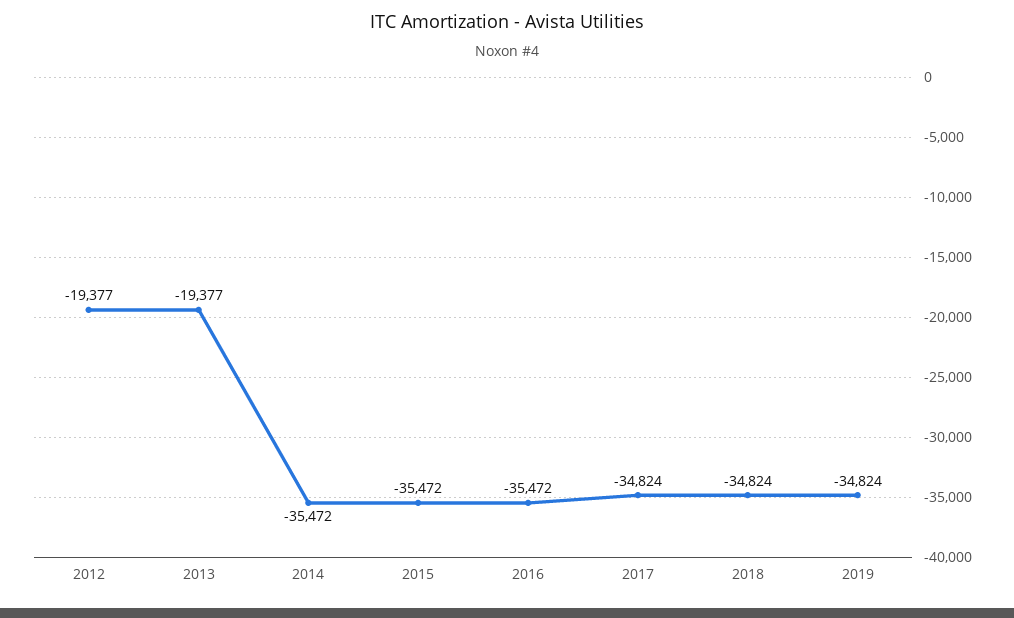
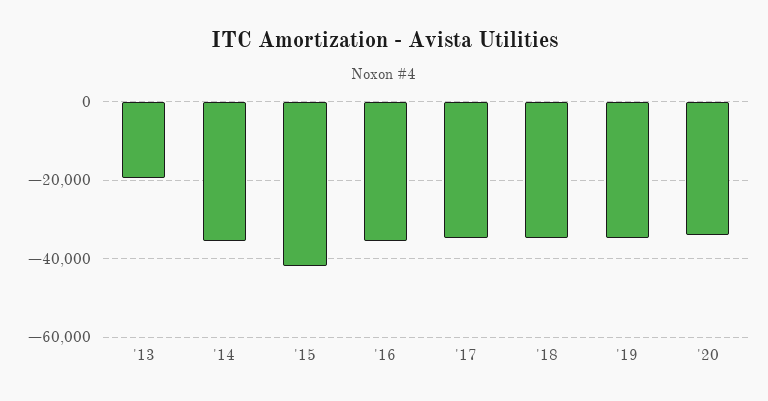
2012: -19377 -> none
2015: -35472 -> -42000
'20: none -> -34000

